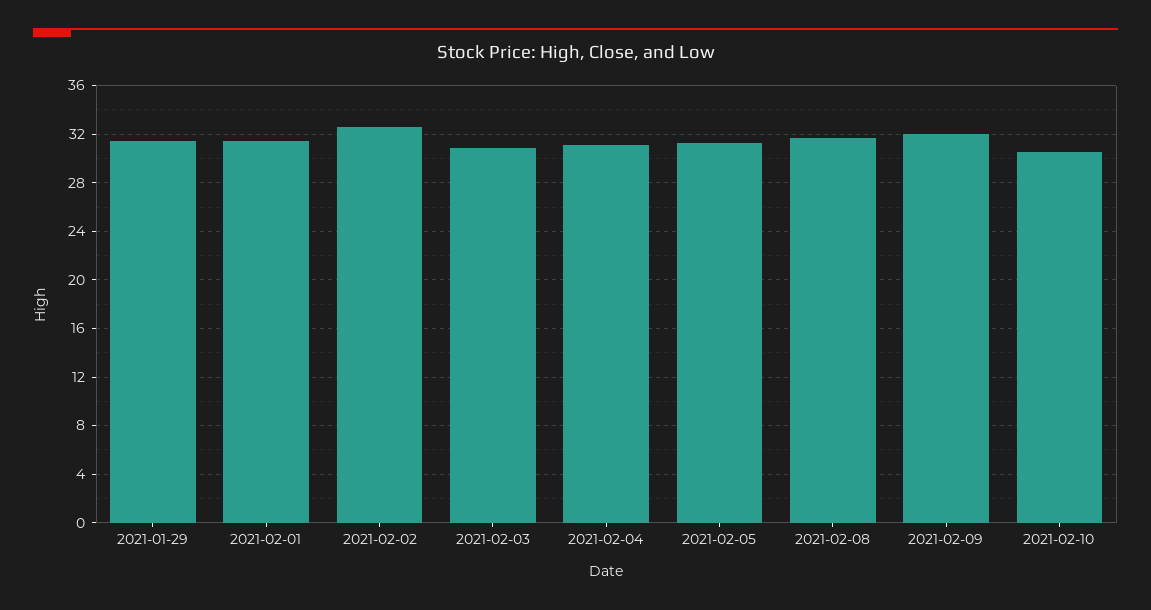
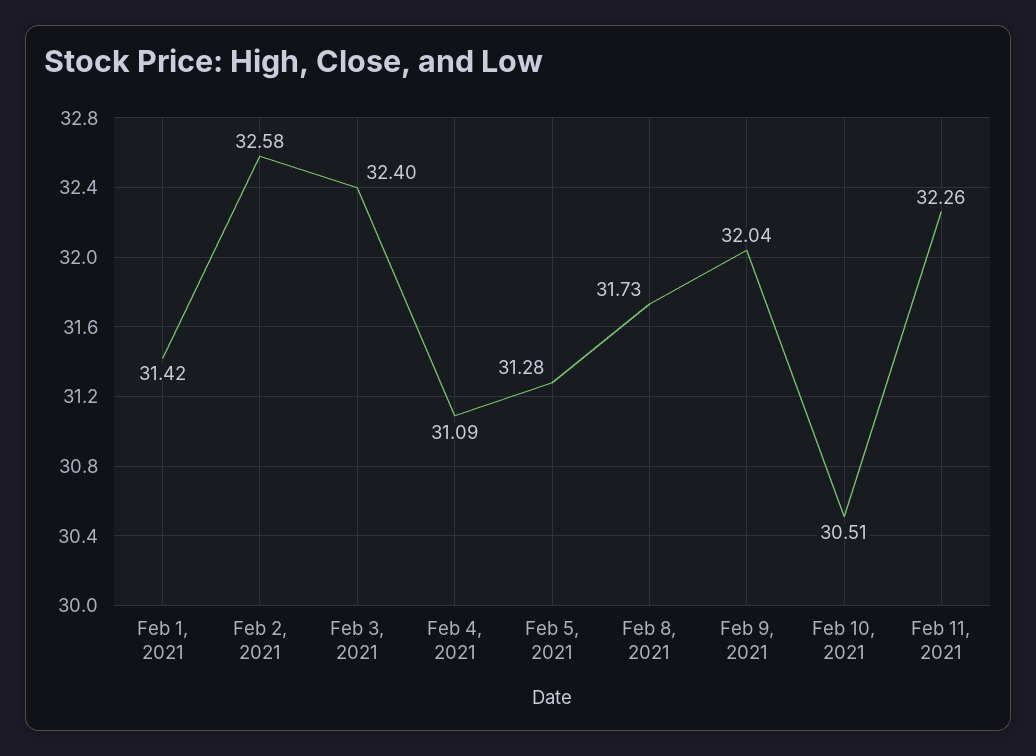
2021-01-29: 31.5 -> none
2021-02-03: 31 -> 32.4
Feb 11, 2021: none -> 32.26

